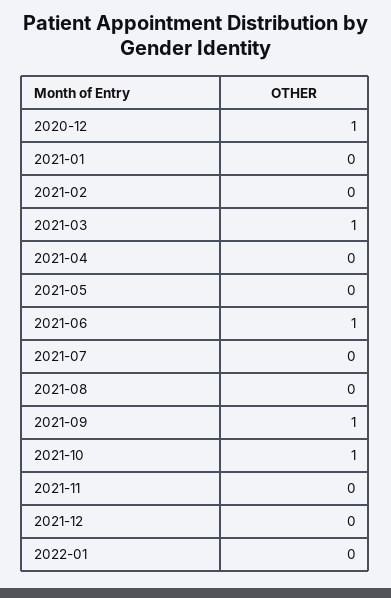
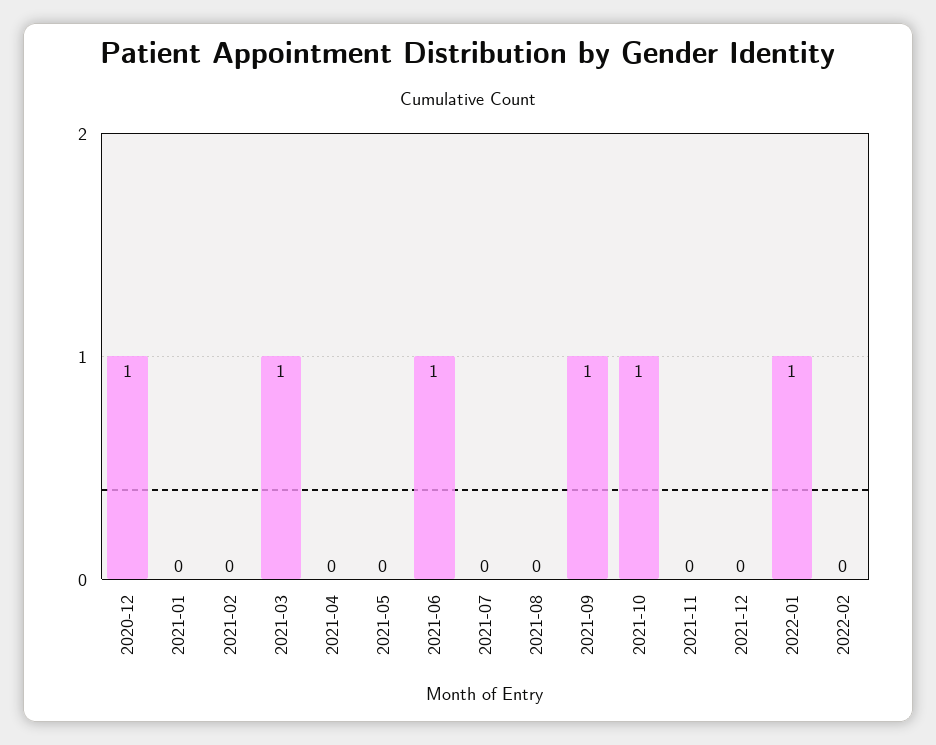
2022-01: 0 -> 1
2022-02: none -> 0

